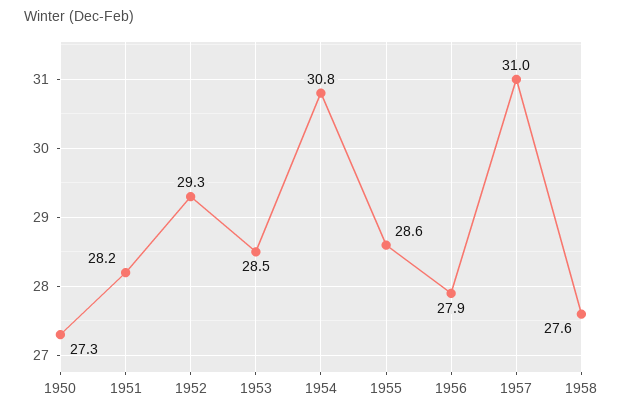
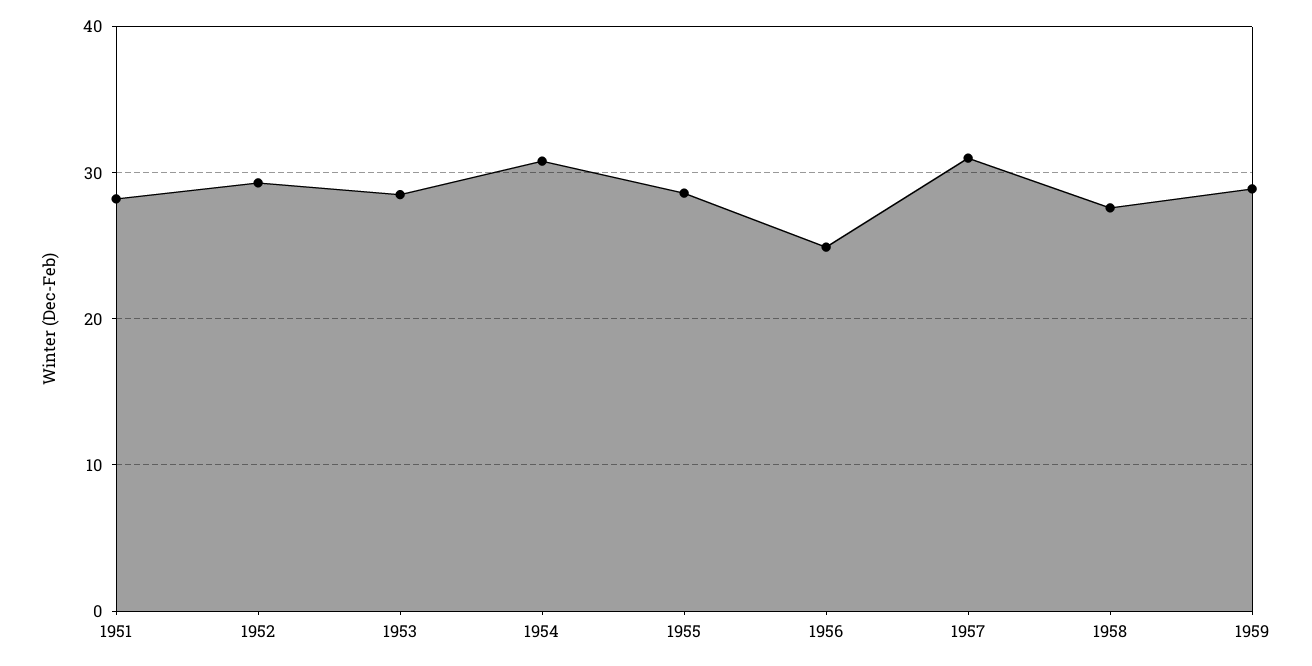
1950: 27.3 -> none
1956: 27.9 -> 25
1959: none -> 29

